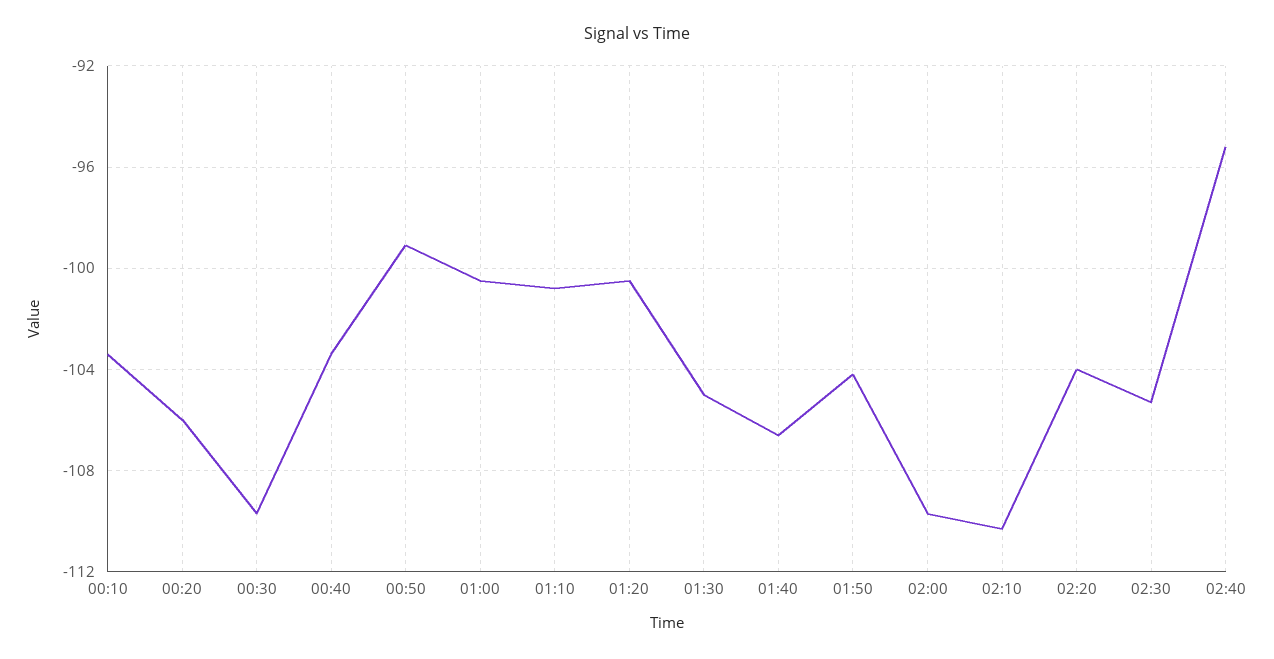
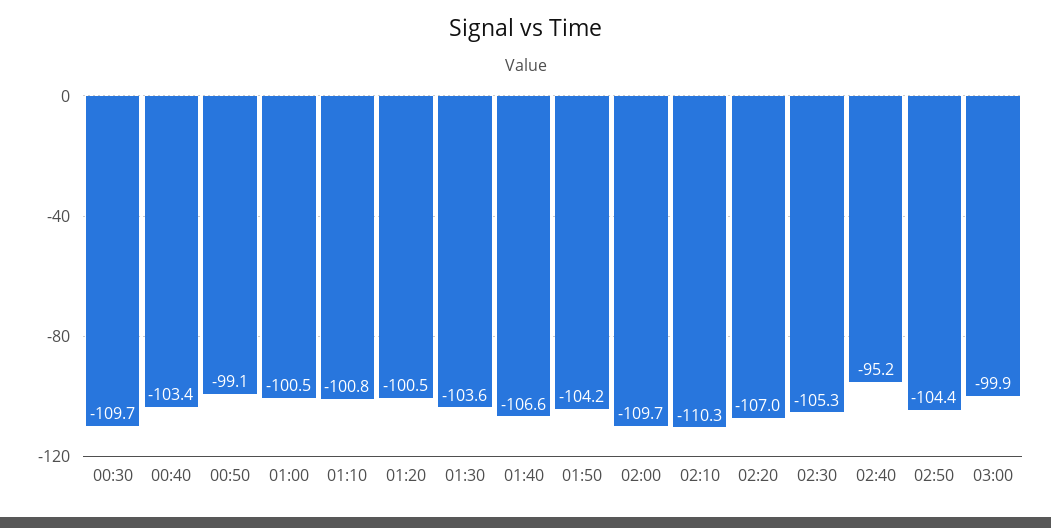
00:10: -103.5 -> none
00:20: -106 -> none
01:30: -105 -> -103.6
02:20: -104 -> -107
02:50: none -> -104.4
03:00: none -> -99.9

